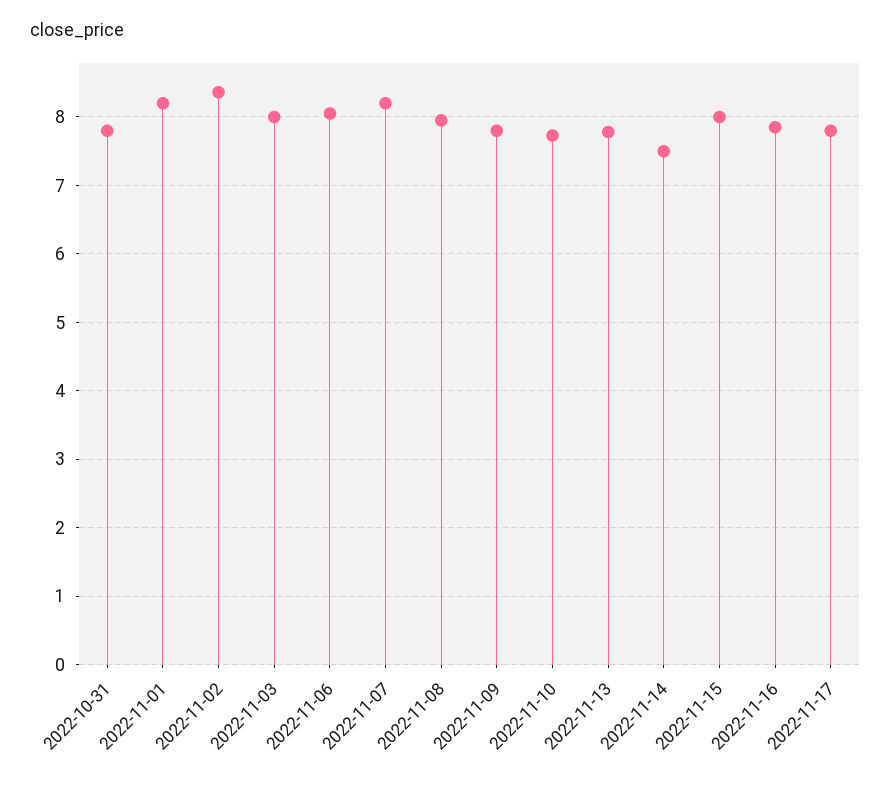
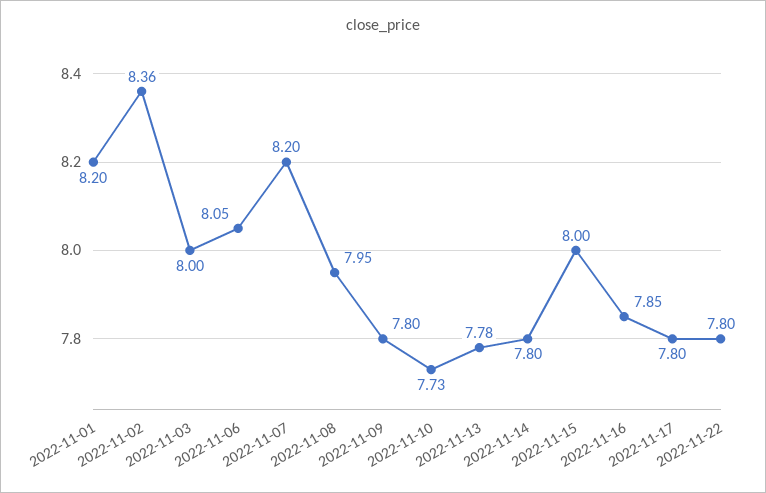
2022-10-31: 7.8 -> none
2022-11-14: 7.5 -> 7.8
2022-11-22: none -> 7.8

